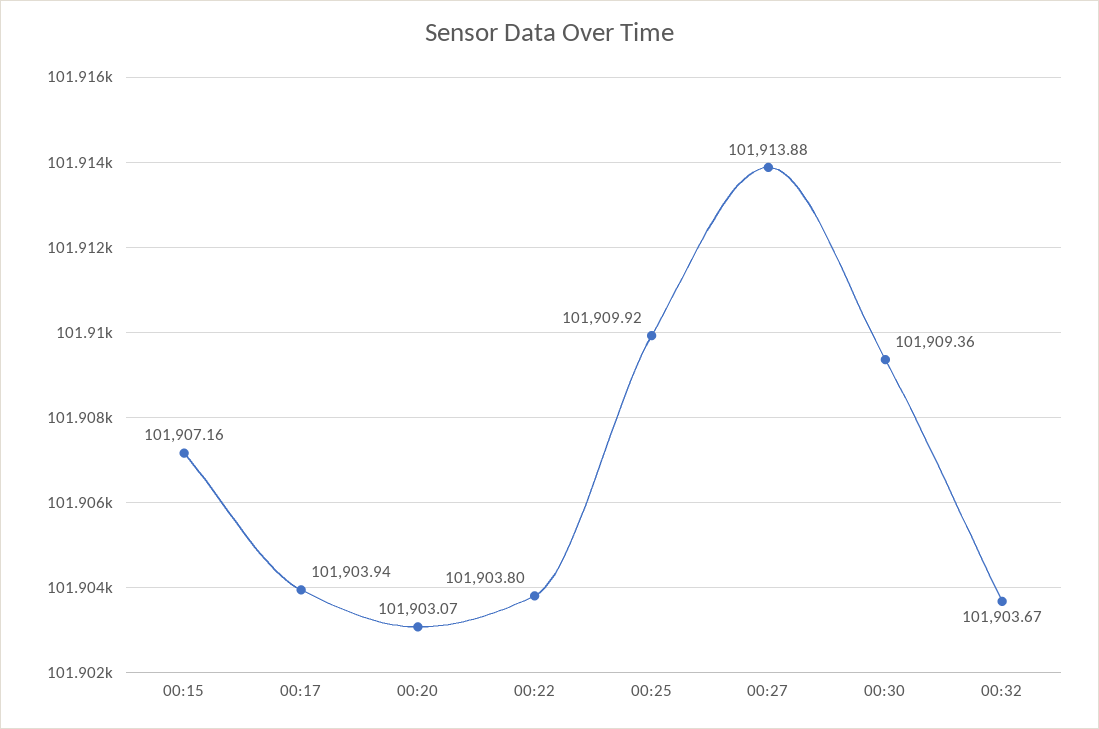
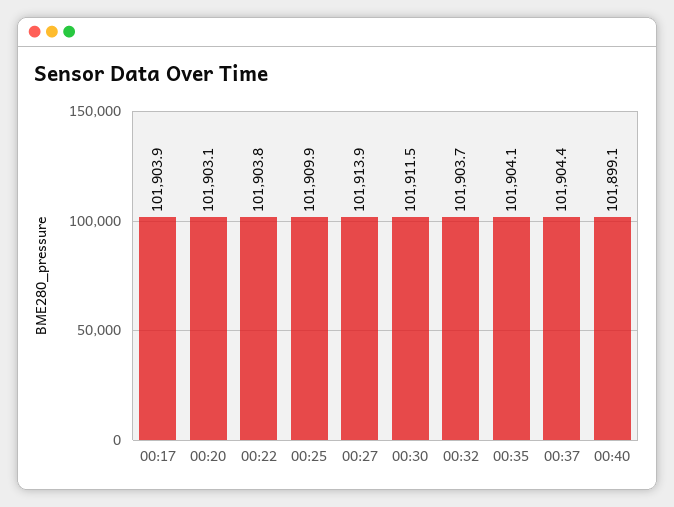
00:15: 101907.16 -> none
00:30: 101909.36 -> 101911.5
00:35: none -> 101904.1
00:37: none -> 101904.4
00:40: none -> 101899.1

